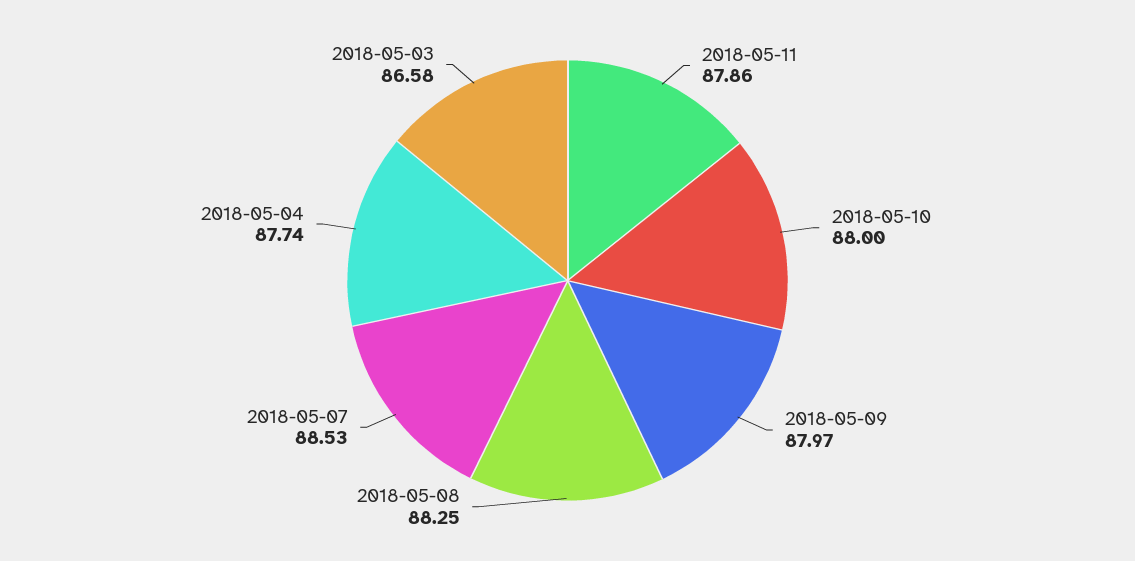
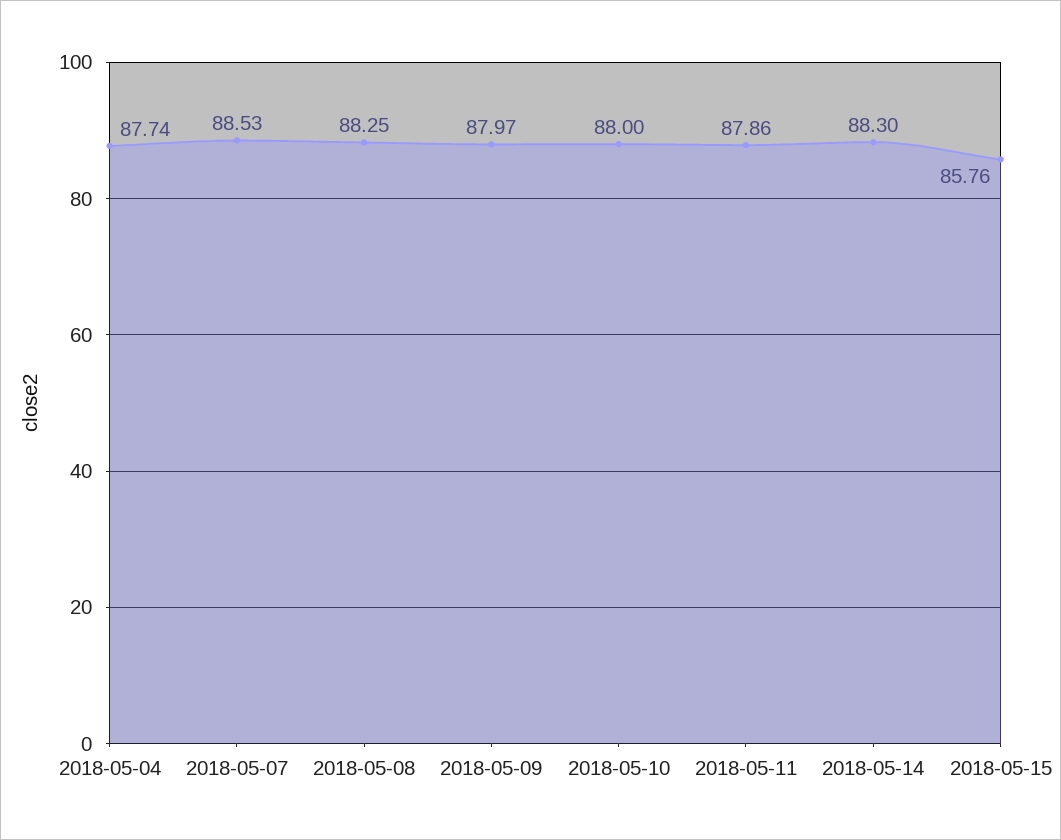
2018-05-03: 86.58 -> none
2018-05-14: none -> 88.3
2018-05-15: none -> 85.76

